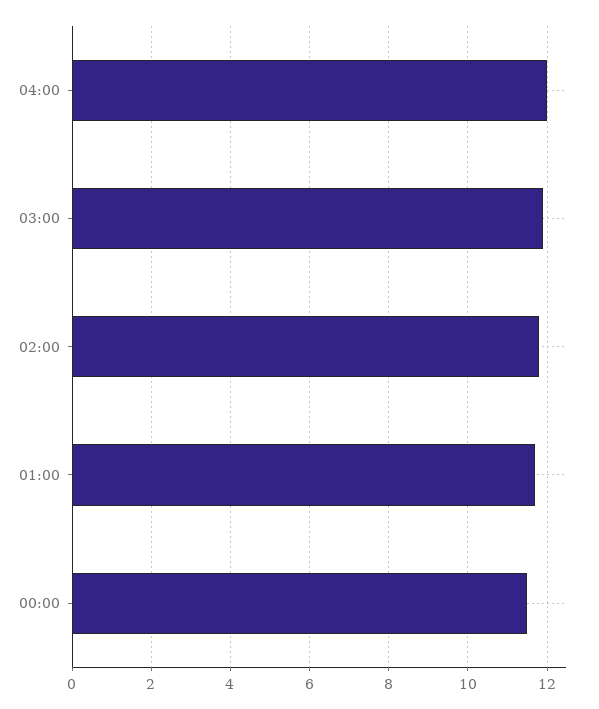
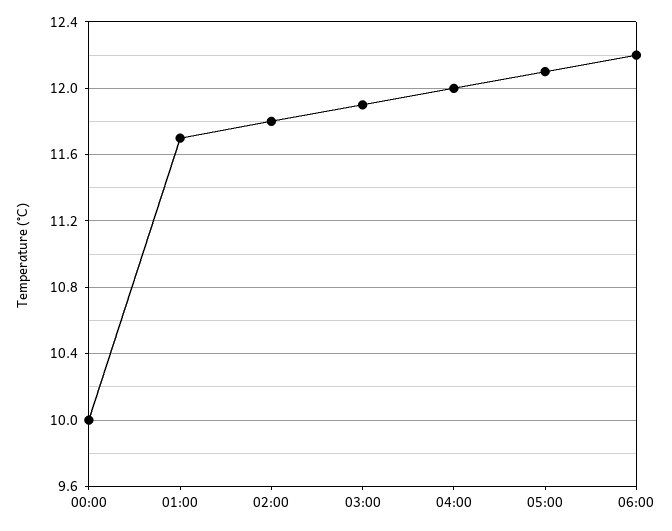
00:00: 11.5 -> 10
05:00: none -> 12.1
06:00: none -> 12.2

